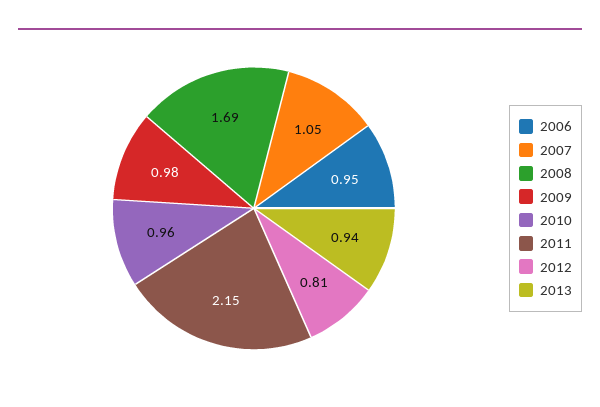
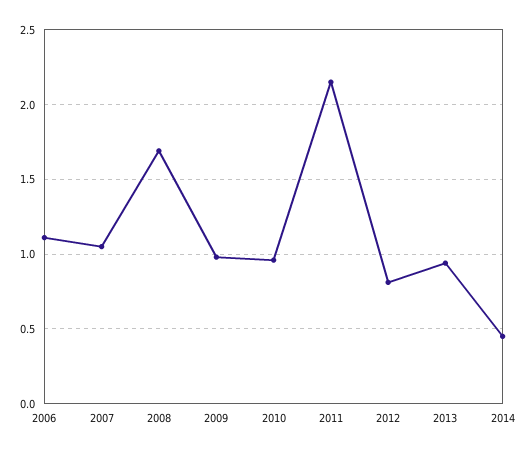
2006: 0.95 -> 1.1
2014: none -> 0.45

